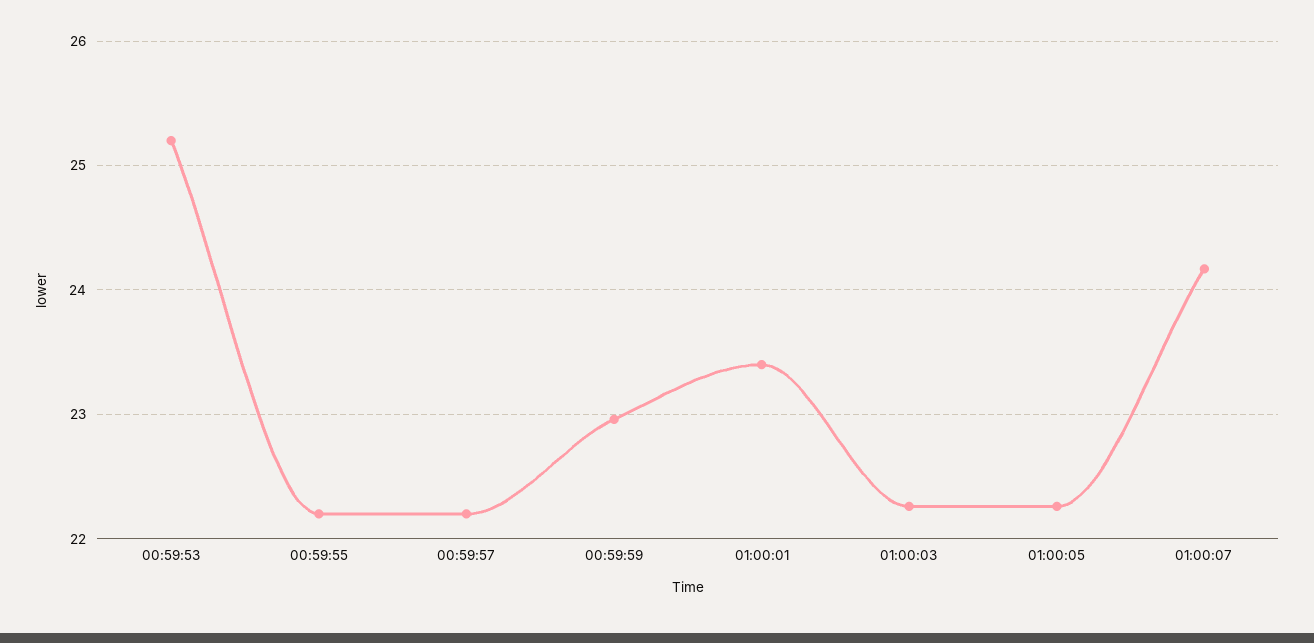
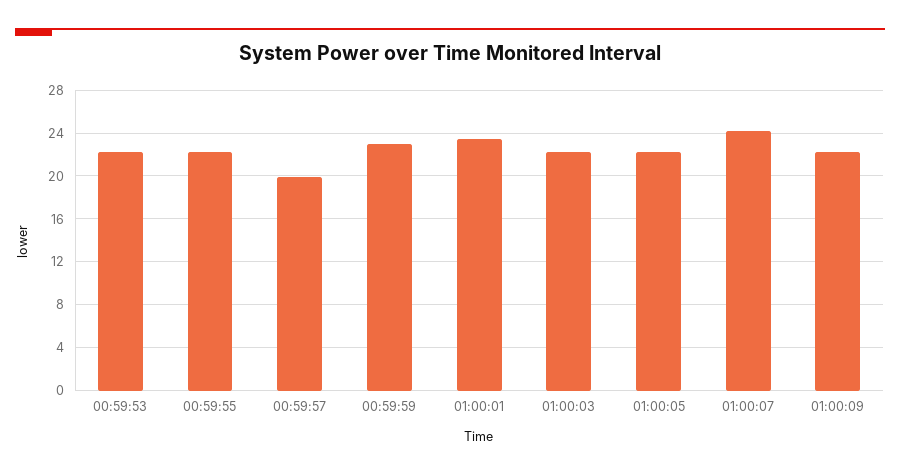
00:59:53: 25.2 -> 22
00:59:57: 22.2 -> 20
01:00:09: none -> 22

